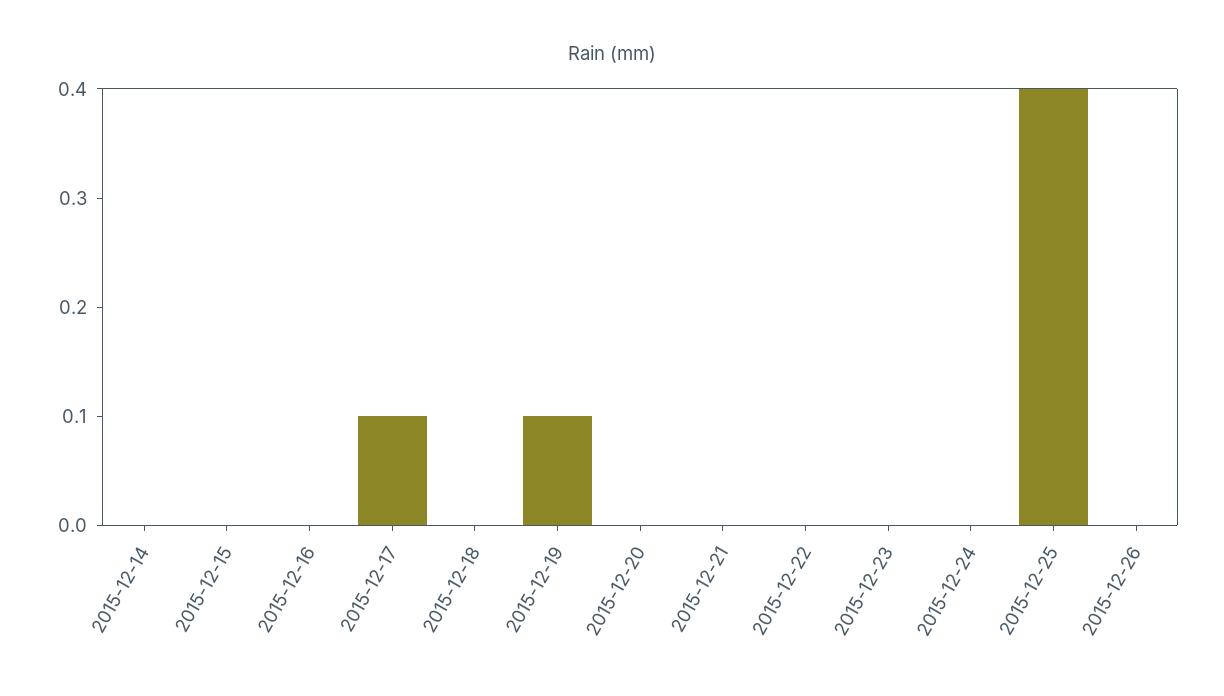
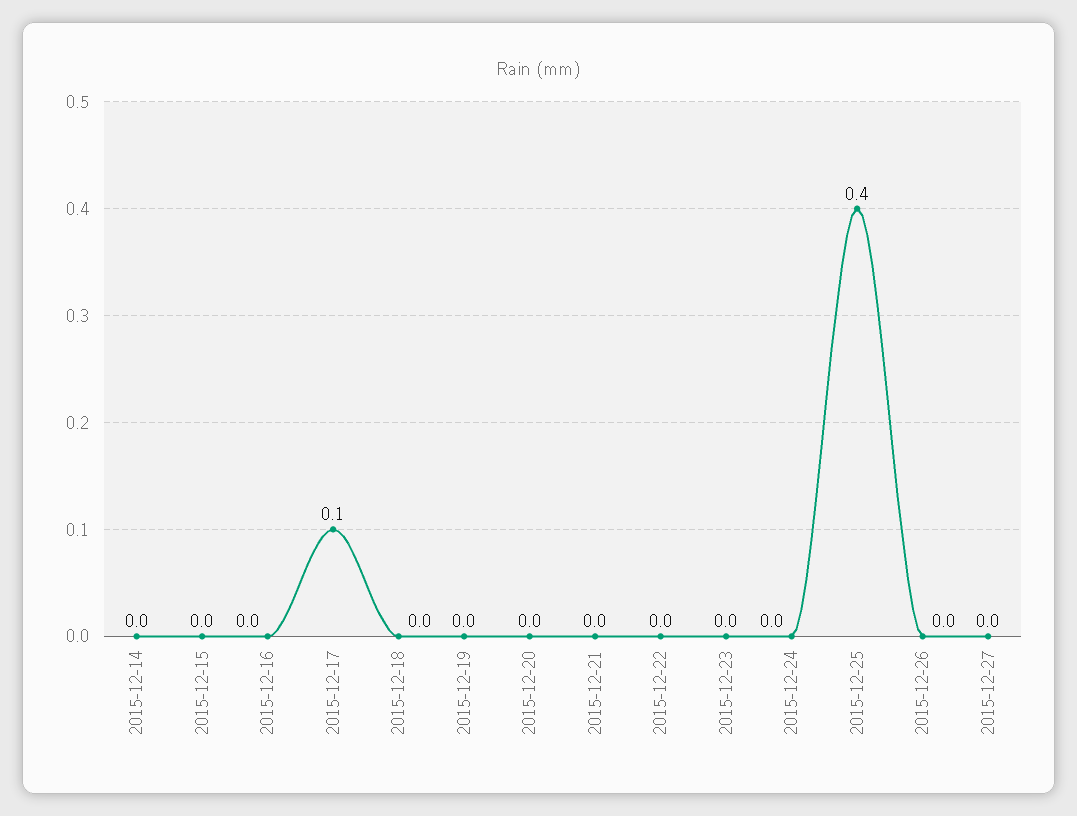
2015-12-19: 0.1 -> 0
2015-12-27: none -> 0

